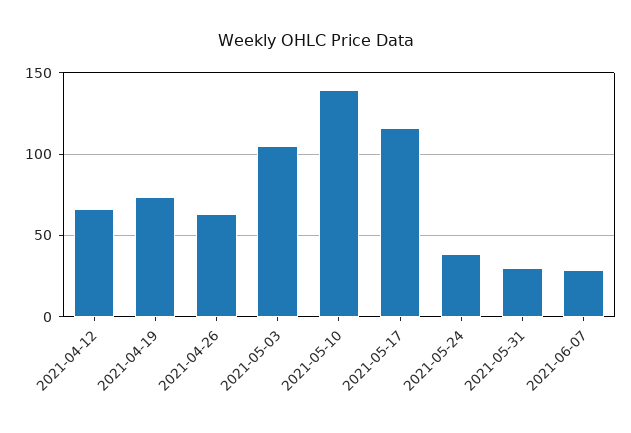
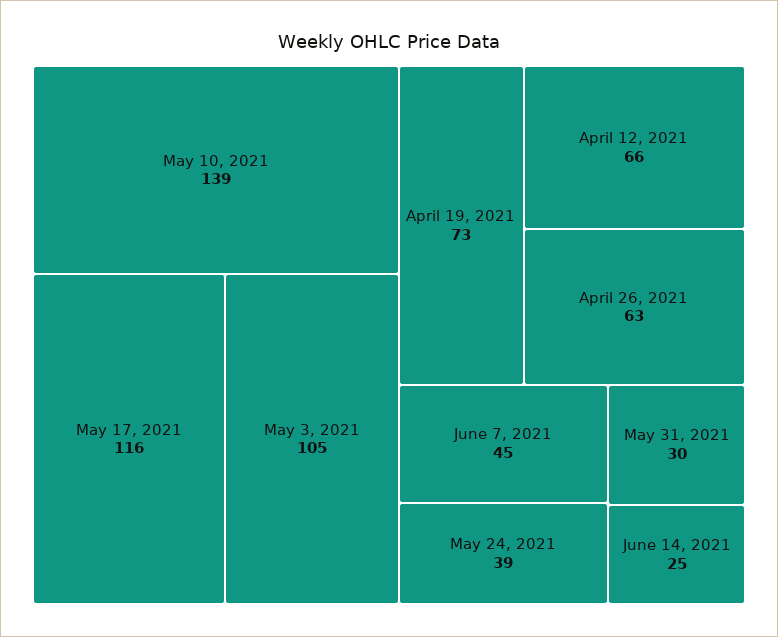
2021-06-07: 30 -> 45
June 14, 2021: none -> 25

